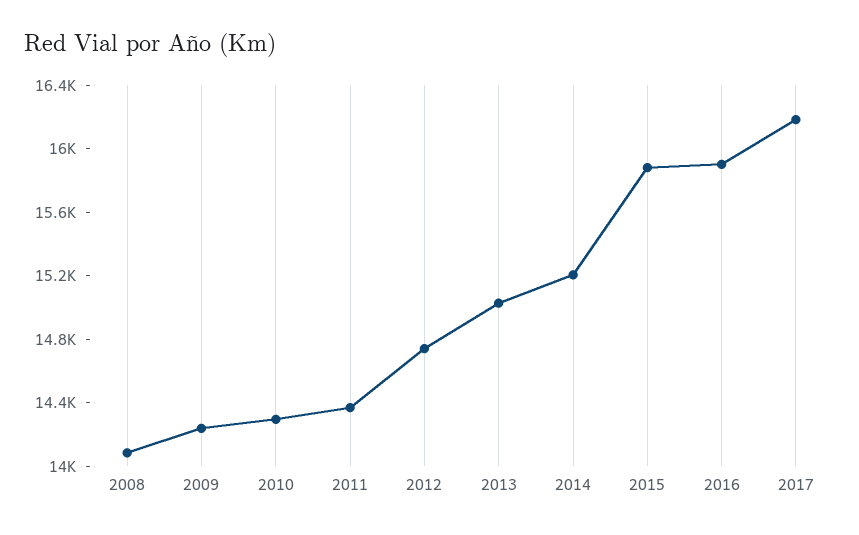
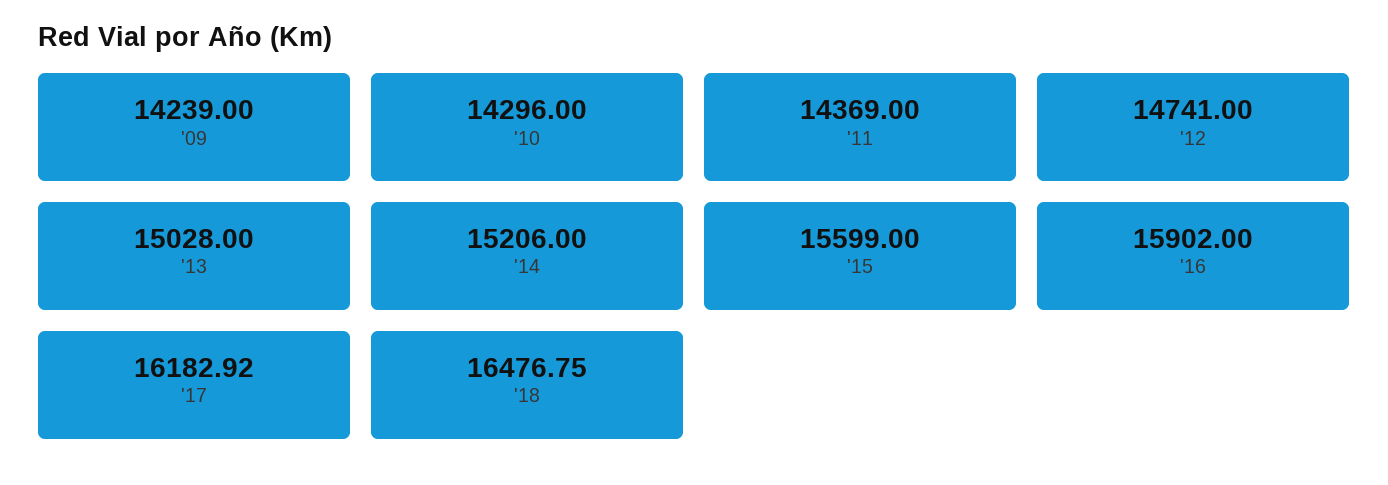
2008: 14100 -> none
2015: 15900 -> 15599
'18: none -> 16476.75

